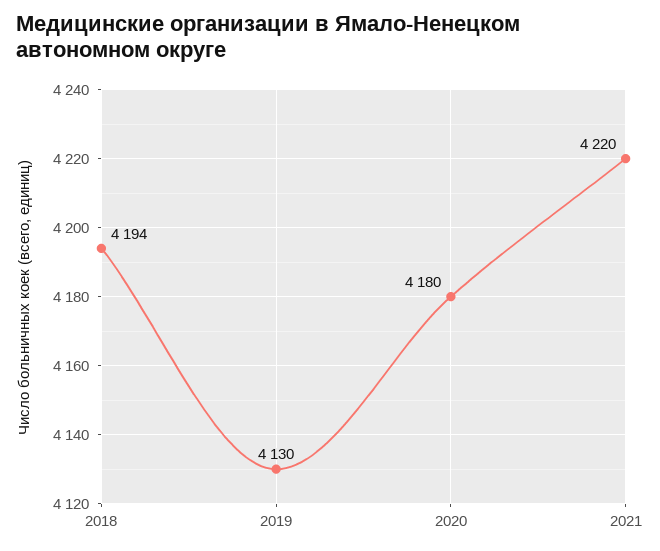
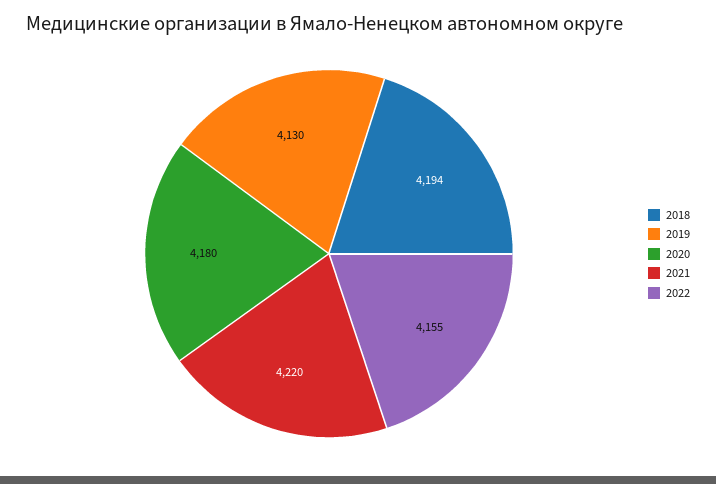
2022: none -> 4155

